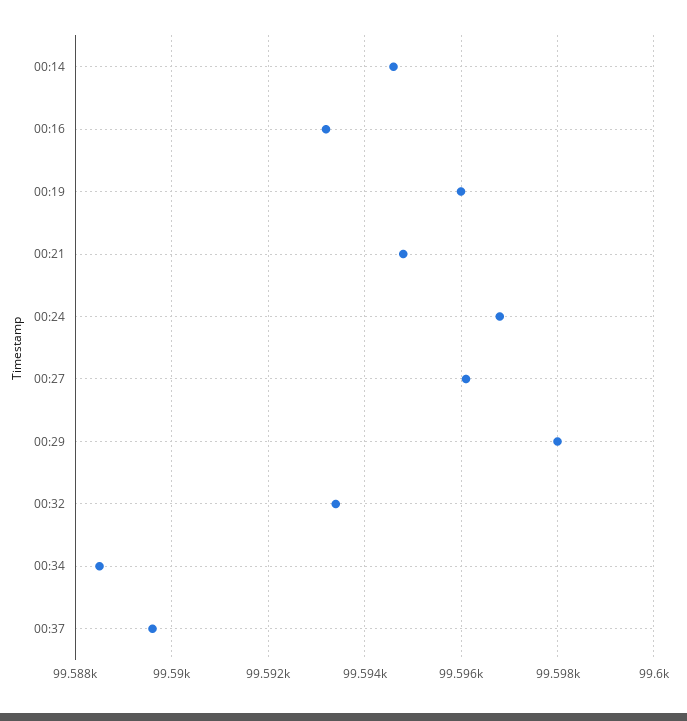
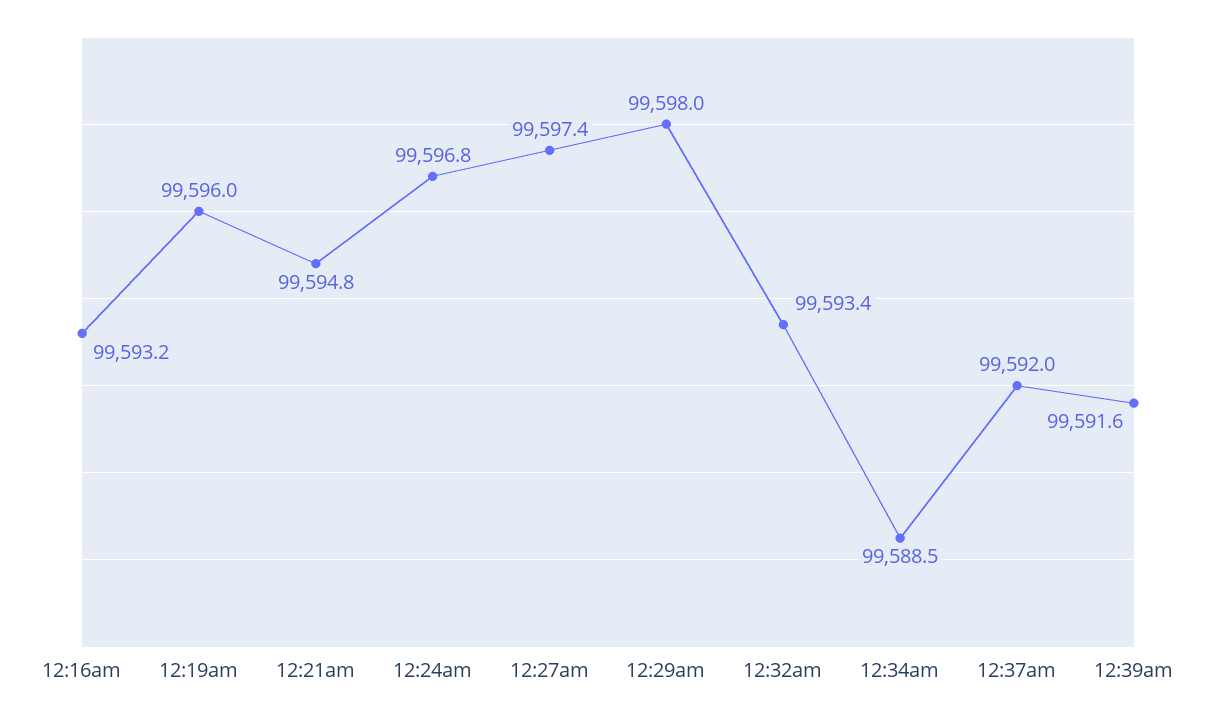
00:14: 99594.5 -> none
00:27: 99596 -> 99597.4
00:37: 99589.5 -> 99592
12:39am: none -> 99591.6

